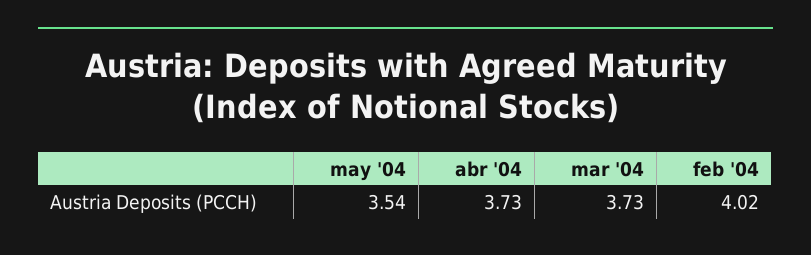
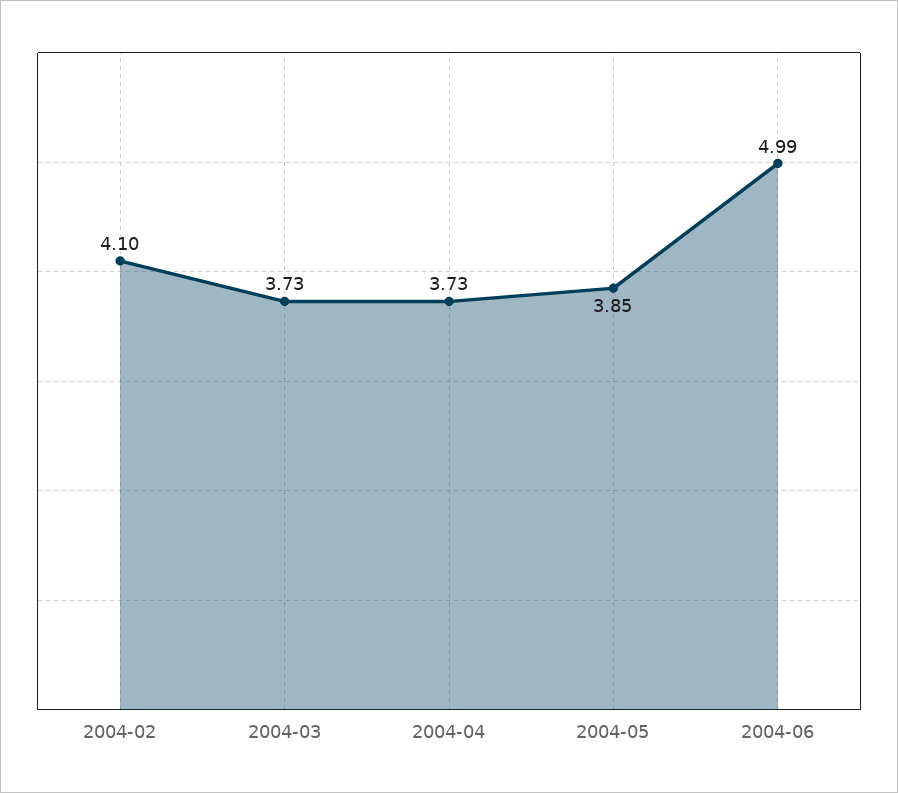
may '04: 3.54 -> 3.85
feb '04: 4.02 -> 4.1
2004-06: none -> 4.99

